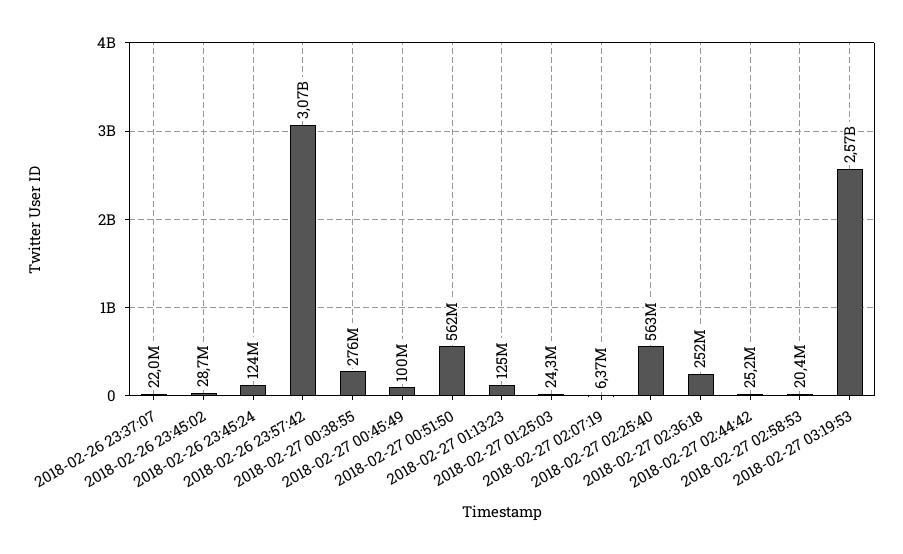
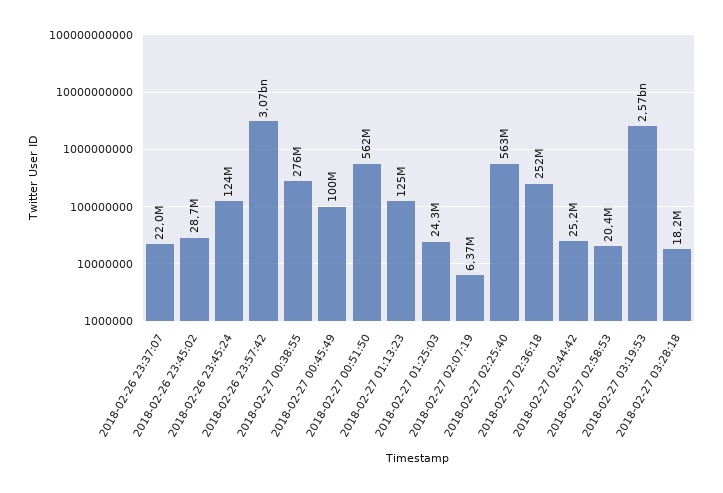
2018-02-27 03:28:18: none -> 18200000

